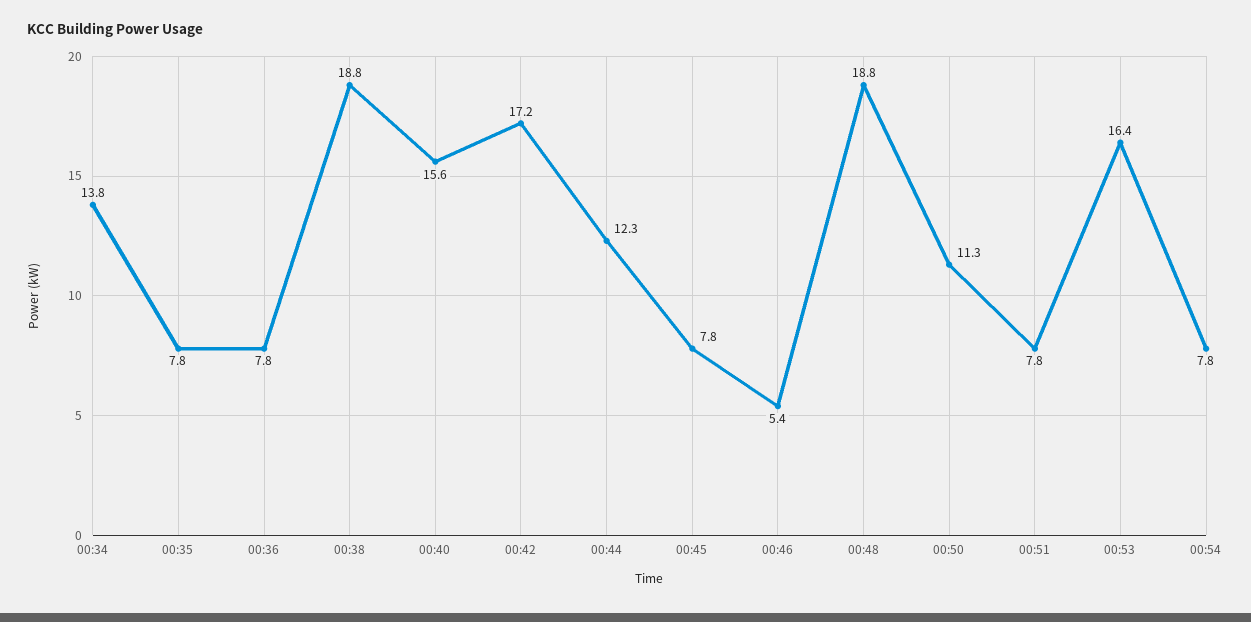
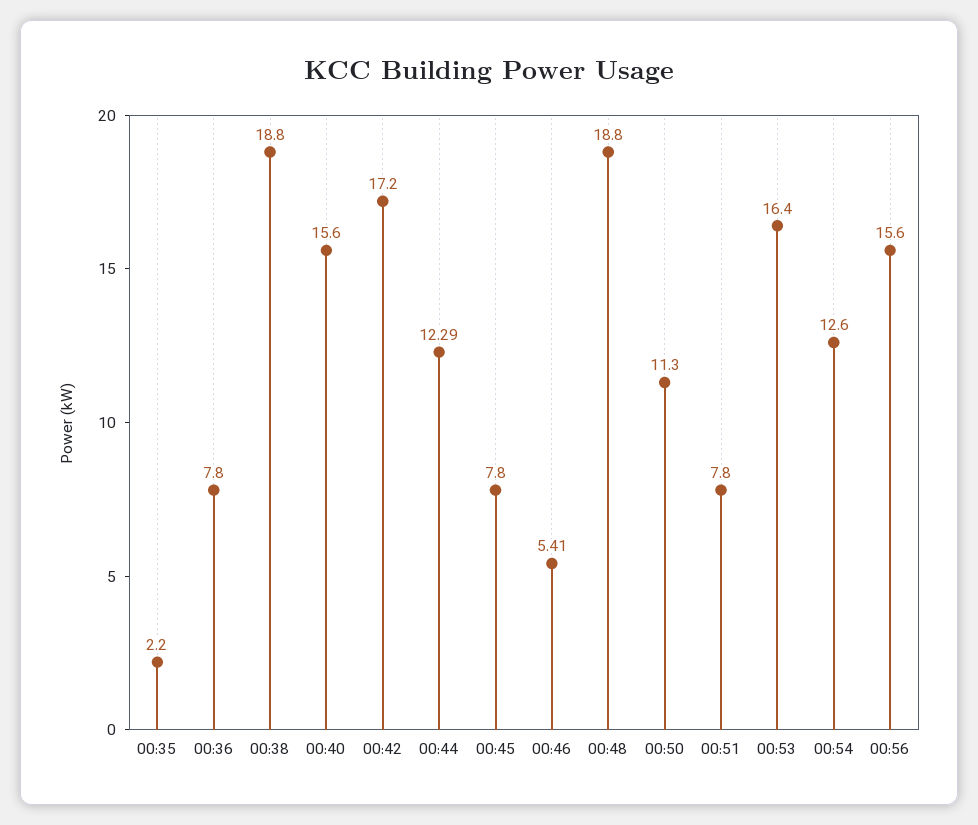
00:34: 13.8 -> none
00:35: 7.8 -> 2.2
00:54: 7.8 -> 12.6
00:56: none -> 15.6

